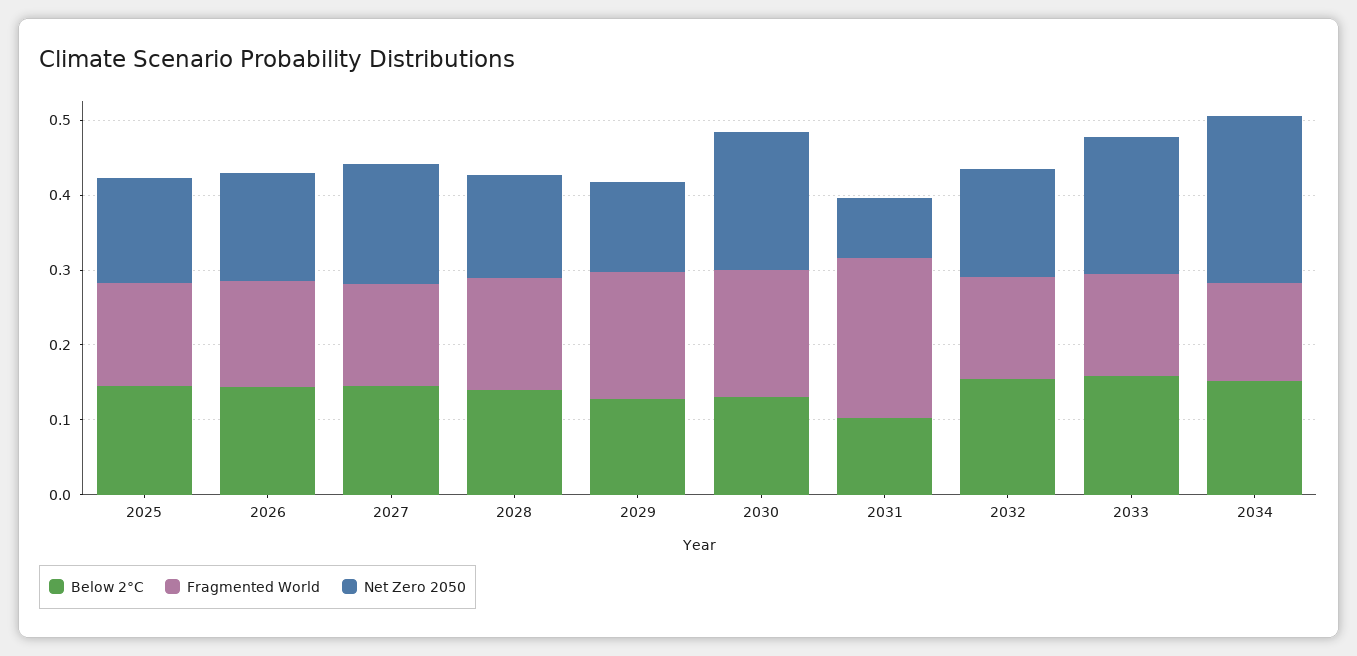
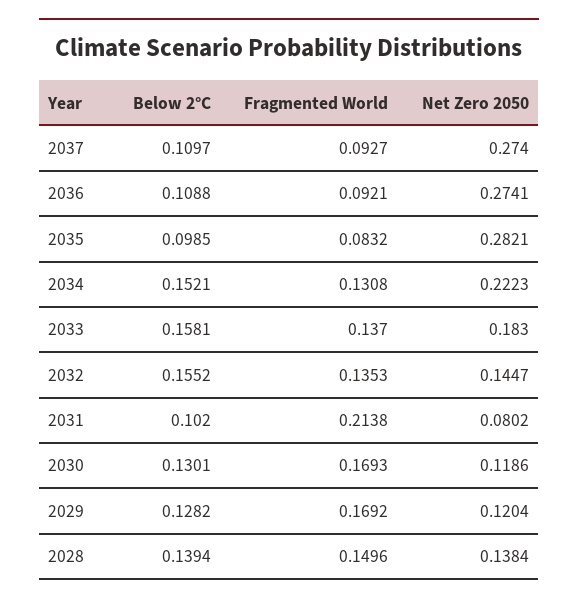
Below 2°C, 2025: 0.14 -> none
Fragmented World, 2025: 0.14 -> none
Net Zero 2050, 2025: 0.14 -> none
Below 2°C, 2026: 0.14 -> none
Fragmented World, 2026: 0.14 -> none
Net Zero 2050, 2026: 0.14 -> none
Below 2°C, 2027: 0.14 -> none
Fragmented World, 2027: 0.14 -> none
Net Zero 2050, 2027: 0.16 -> none
Net Zero 2050, 2030: 0.18 -> 0.1186
Below 2°C, 2037: none -> 0.1097
Fragmented World, 2037: none -> 0.0927
Net Zero 2050, 2037: none -> 0.274
Below 2°C, 2036: none -> 0.1088
Fragmented World, 2036: none -> 0.0921
Net Zero 2050, 2036: none -> 0.2741
Below 2°C, 2035: none -> 0.0985
Fragmented World, 2035: none -> 0.0832
Net Zero 2050, 2035: none -> 0.2821

